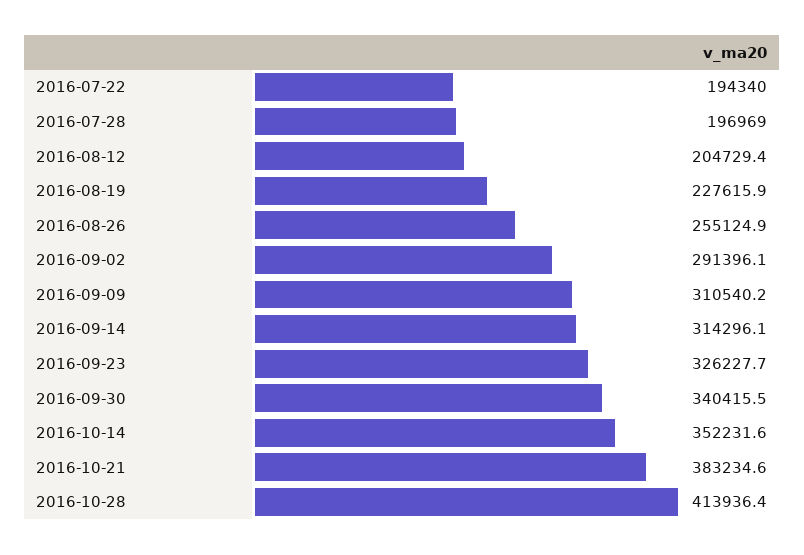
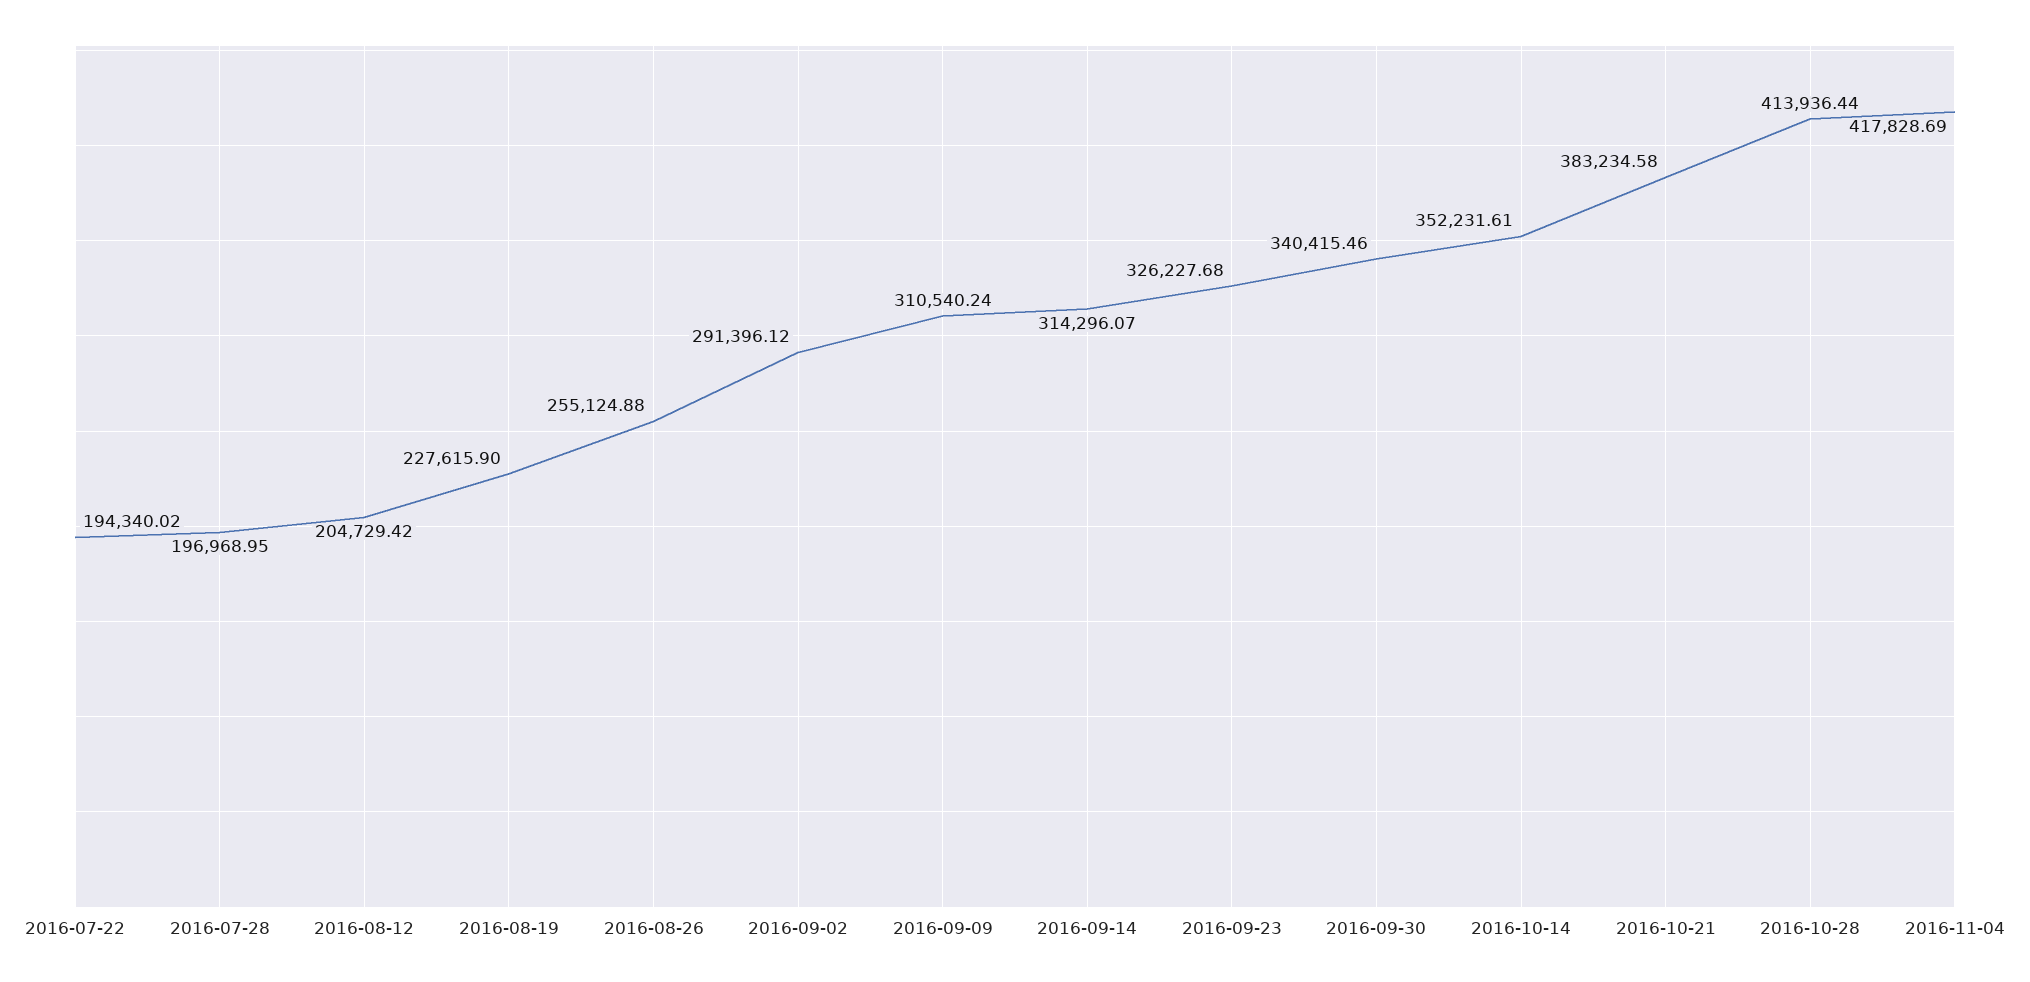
2016-11-04: none -> 417828.69

